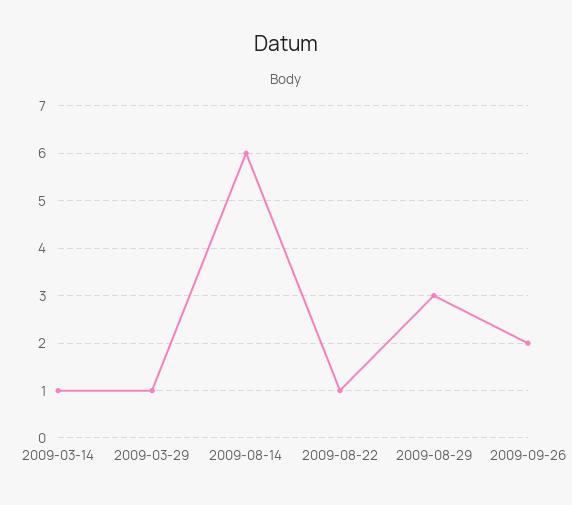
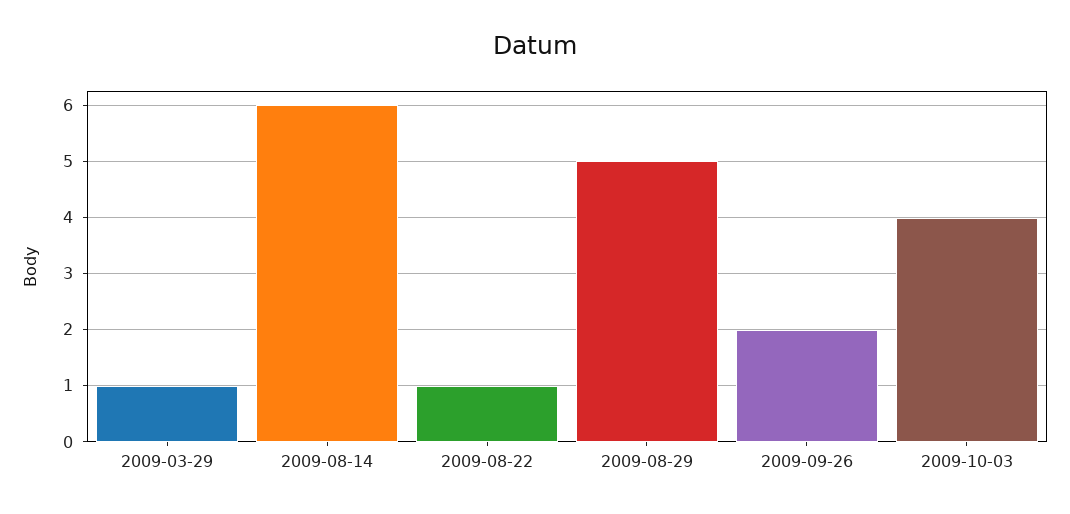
2009-03-14: 1 -> none
2009-08-29: 3 -> 5
2009-10-03: none -> 4

